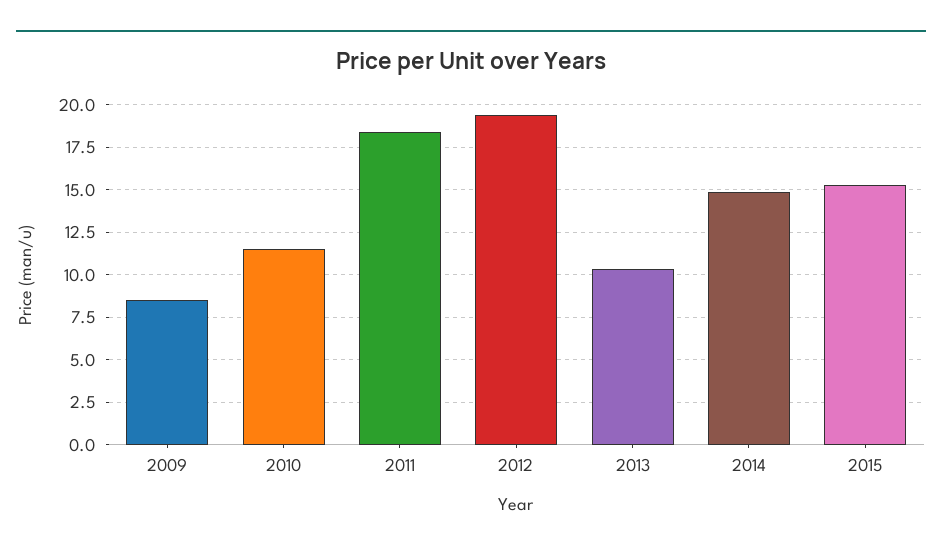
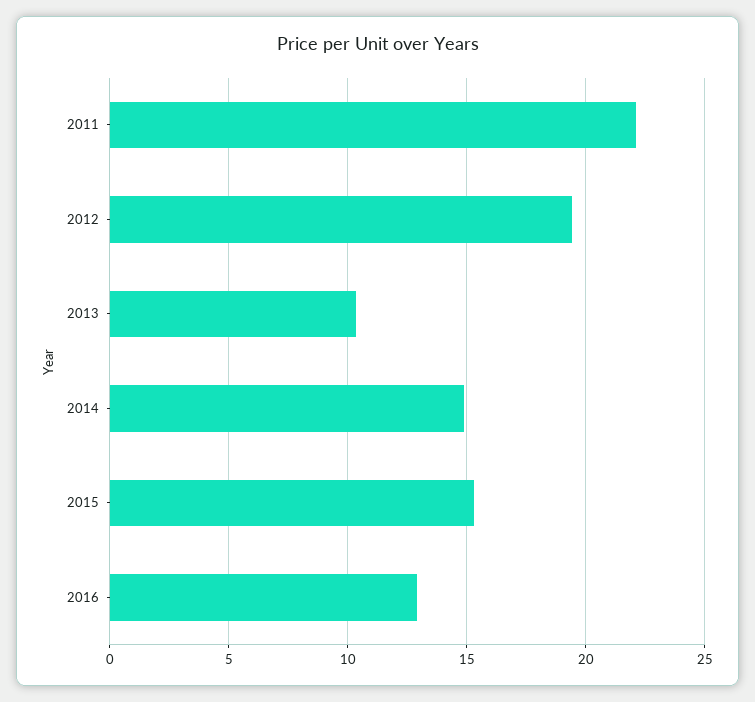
2009: 8.5 -> none
2010: 11.5 -> none
2011: 18.5 -> 22
2016: none -> 13

